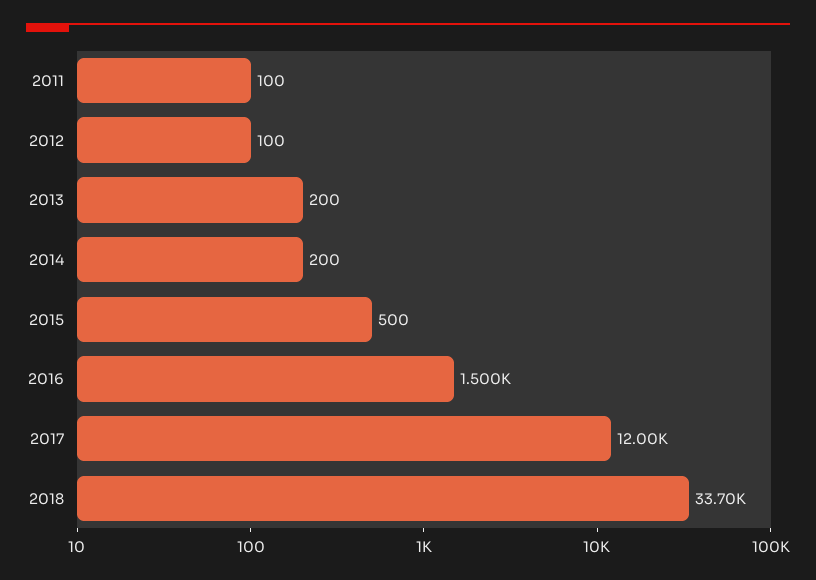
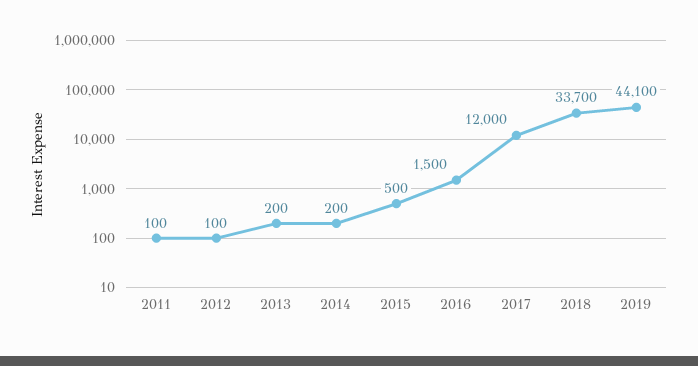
2019: none -> 44100

